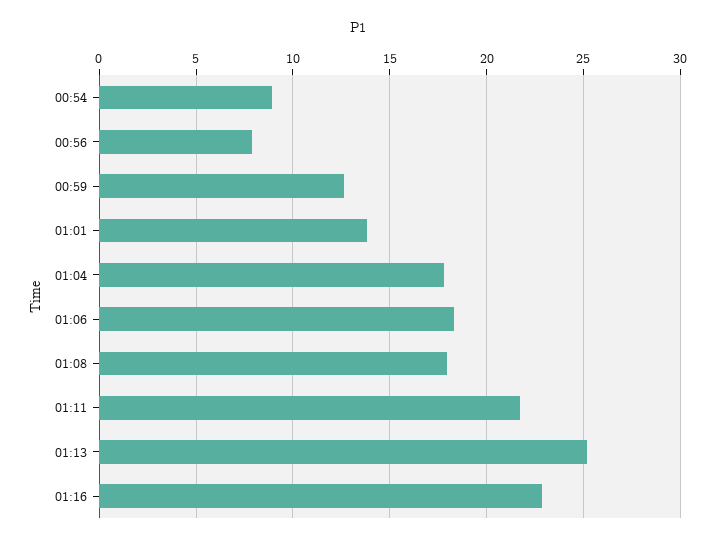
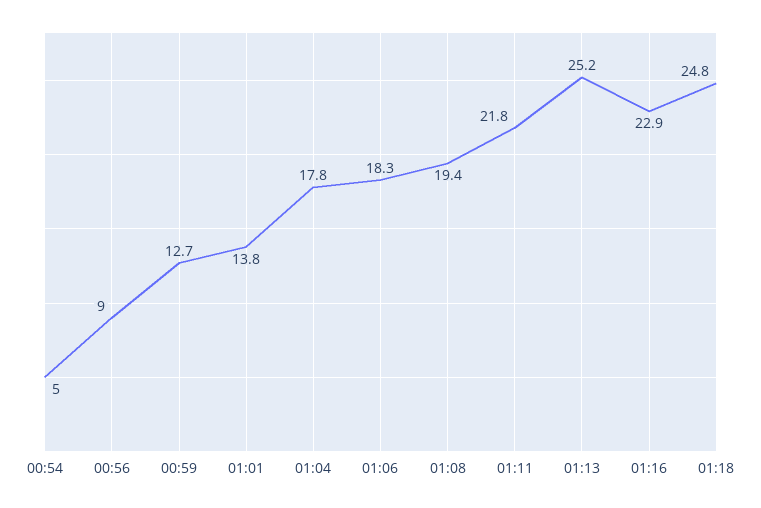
00:54: 9 -> 5
00:56: 8 -> 9
01:08: 18 -> 19.4
01:18: none -> 24.8

